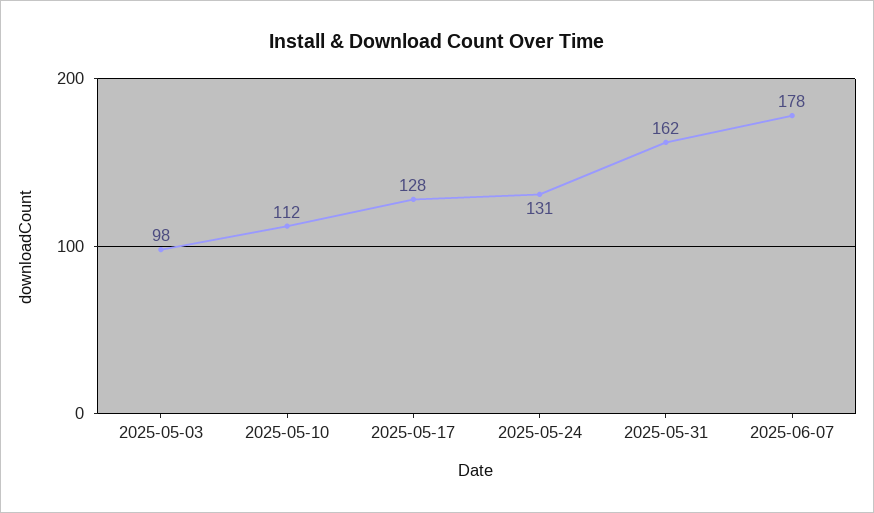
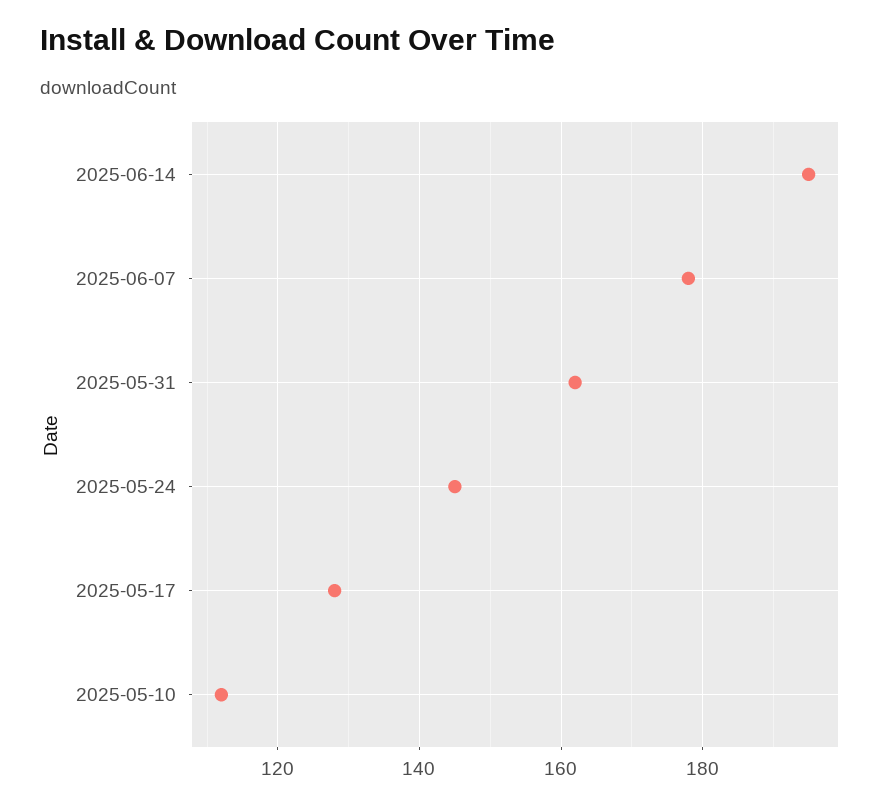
2025-05-03: 98 -> none
2025-05-24: 131 -> 145
2025-06-14: none -> 195

